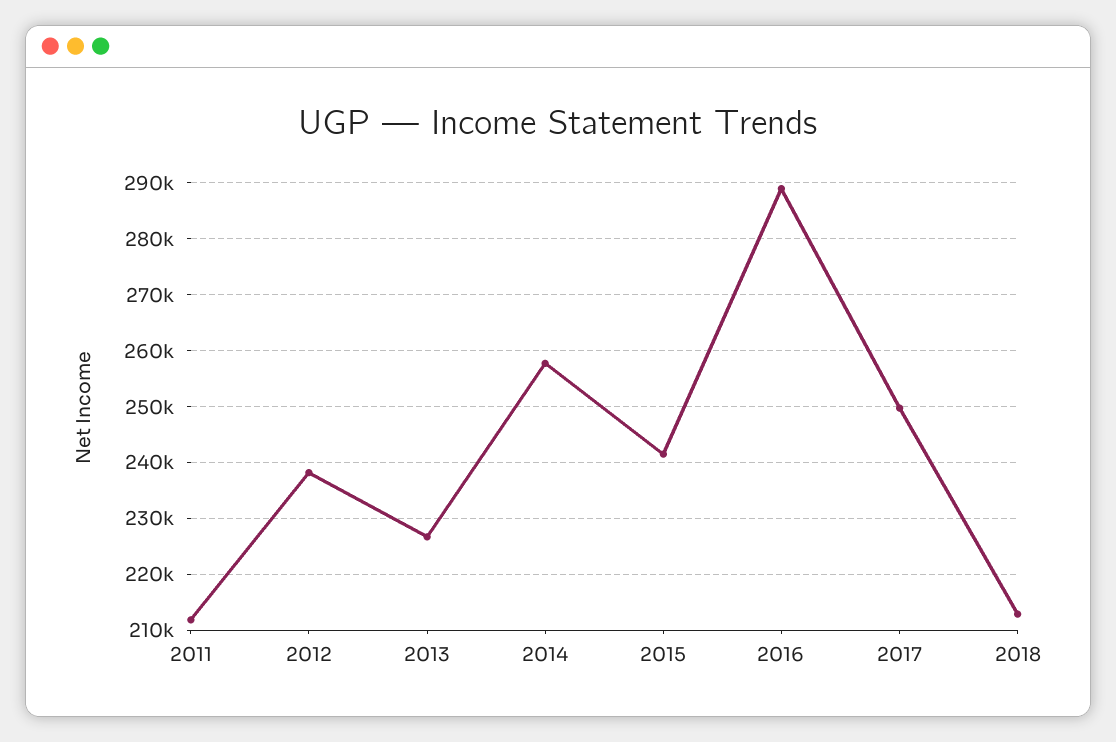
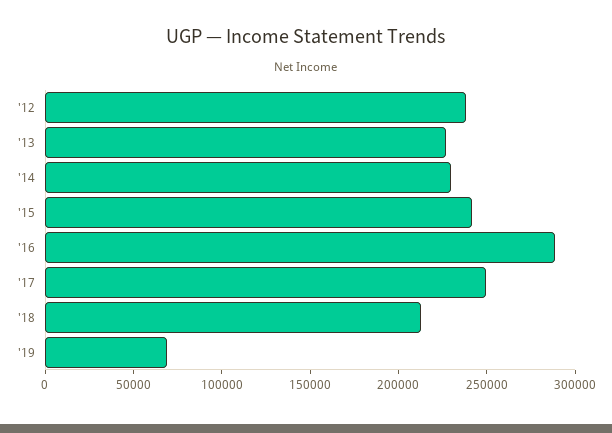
2011: 212000 -> none
2014: 258000 -> 230000
'19: none -> 70000

